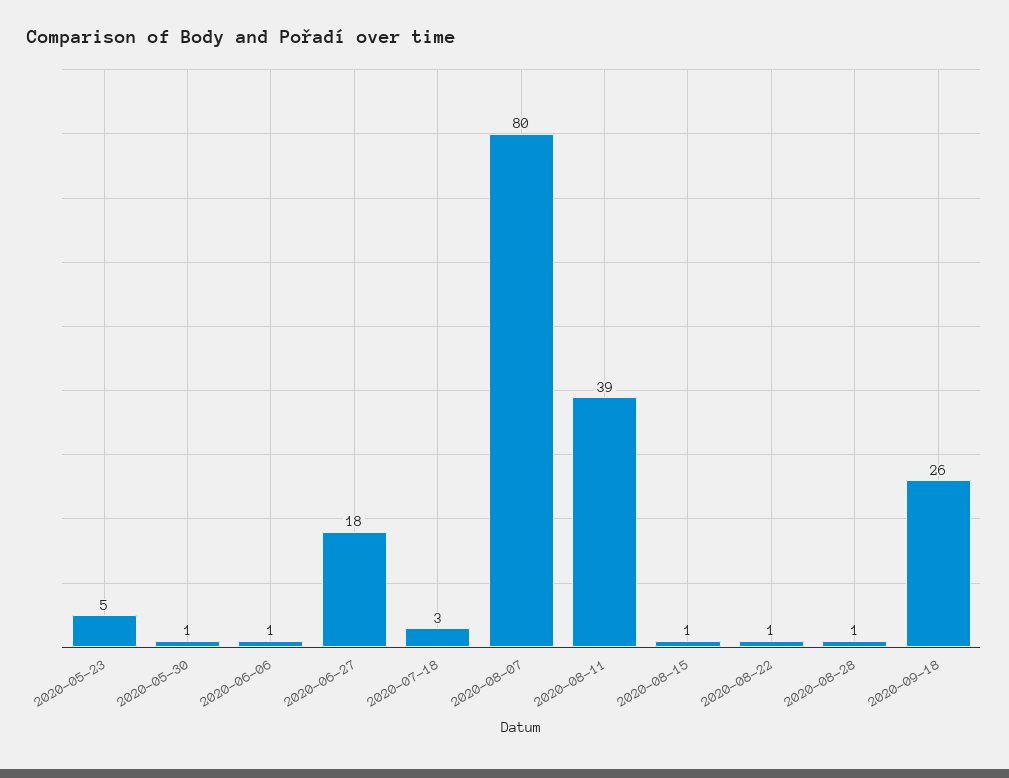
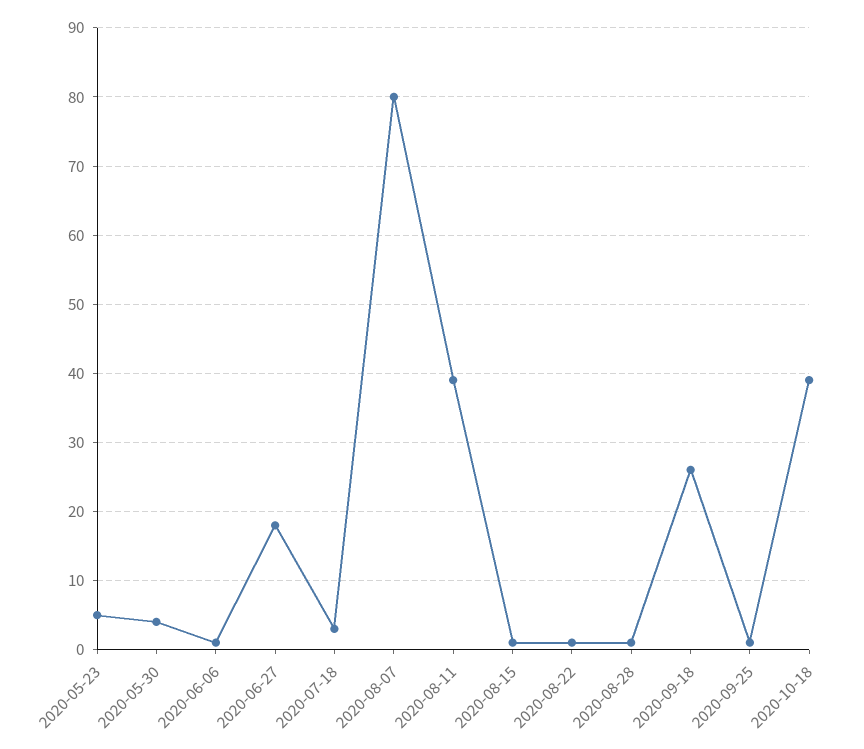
2020-05-30: 1 -> 4
2020-09-25: none -> 1
2020-10-18: none -> 39

